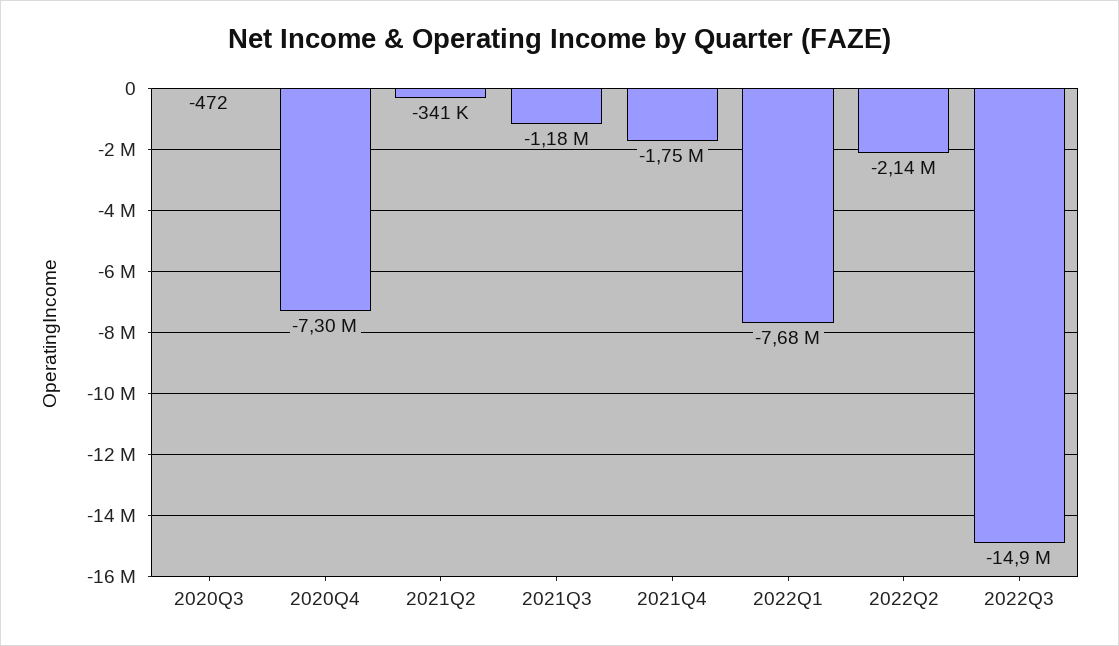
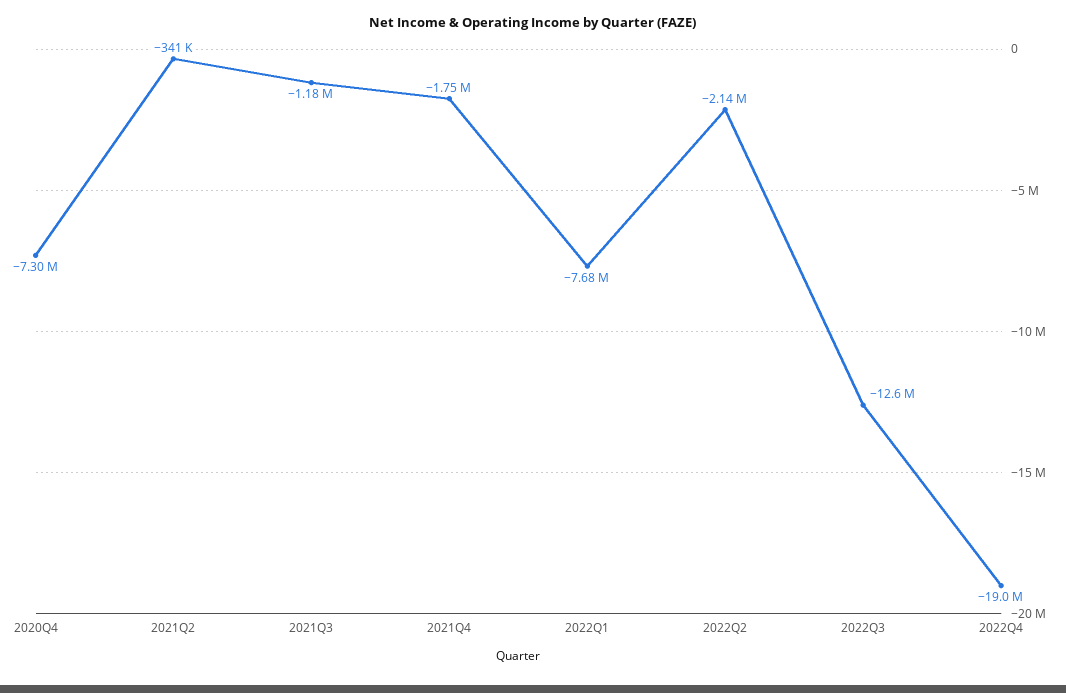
2020Q3: -472 -> none
2022Q3: -14900000 -> -12600000
2022Q4: none -> -19000000

